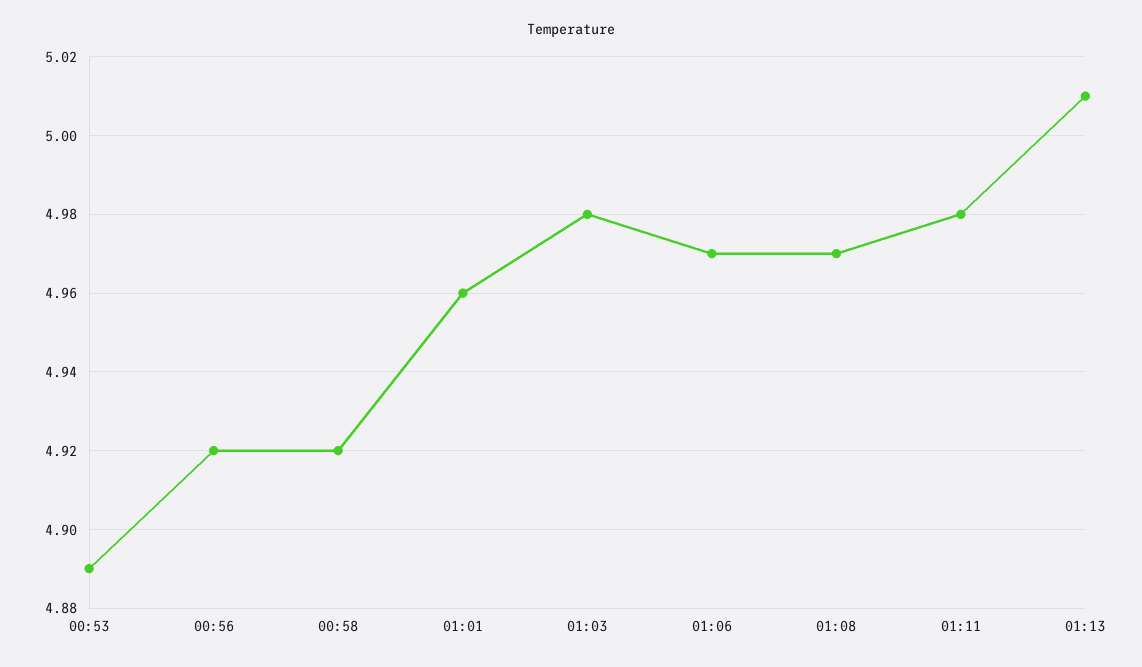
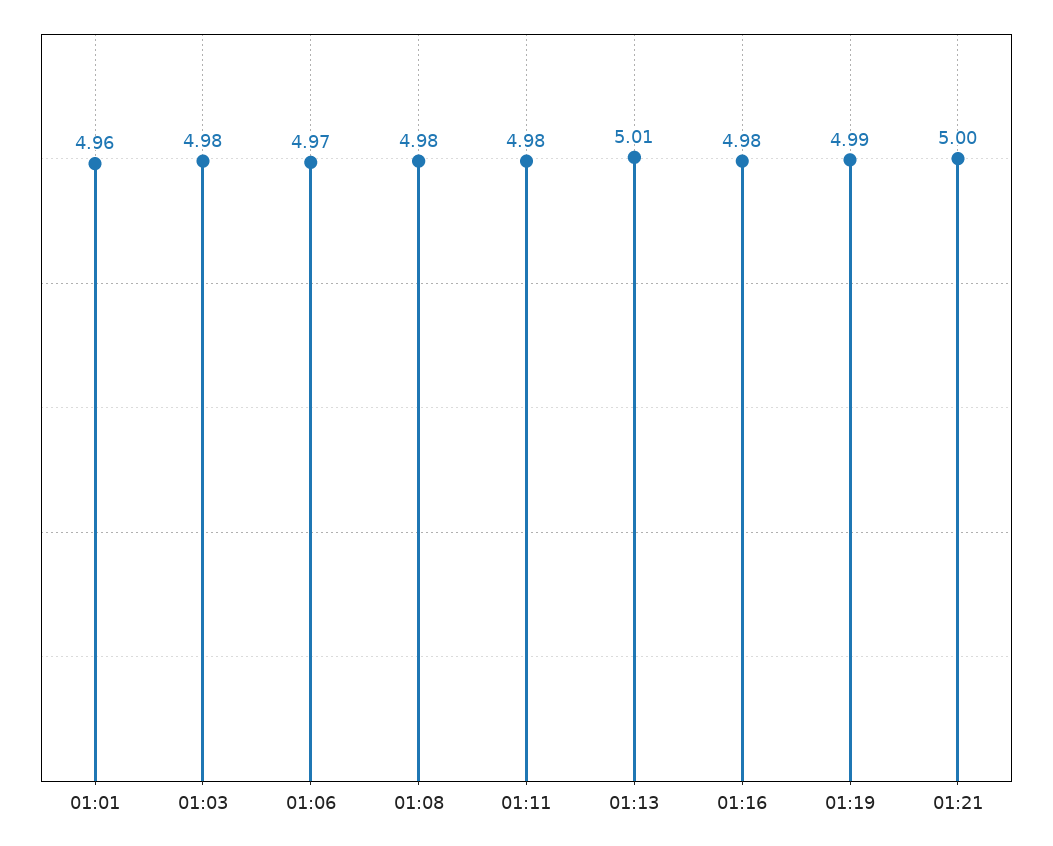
00:53: 4.89 -> none
00:56: 4.92 -> none
00:58: 4.92 -> none
01:08: 4.97 -> 4.98
01:16: none -> 4.98
01:19: none -> 4.99
01:21: none -> 5

